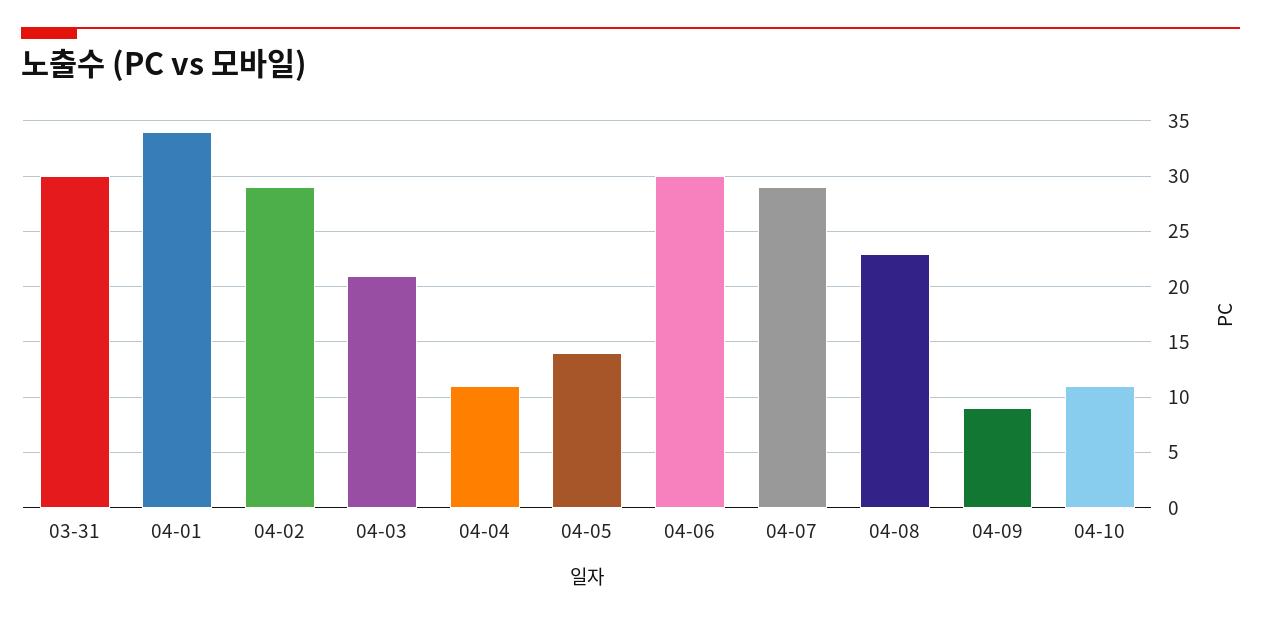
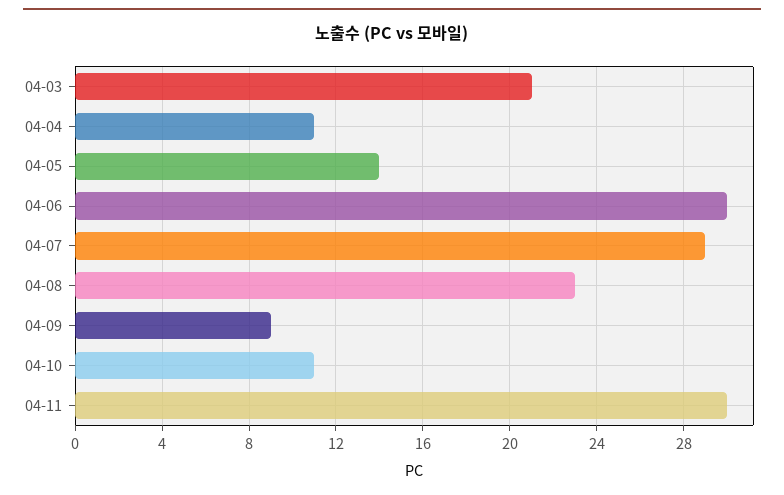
03-31: 30 -> none
04-01: 34 -> none
04-02: 29 -> none
04-11: none -> 30

